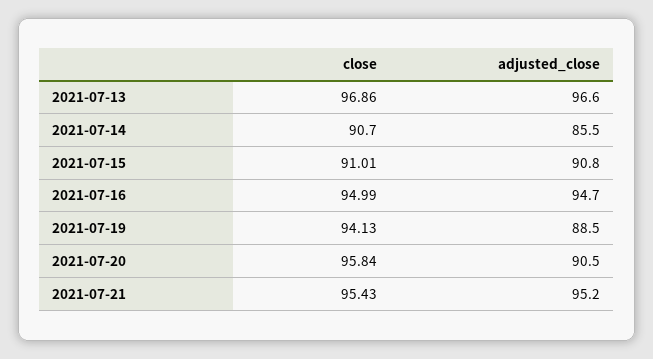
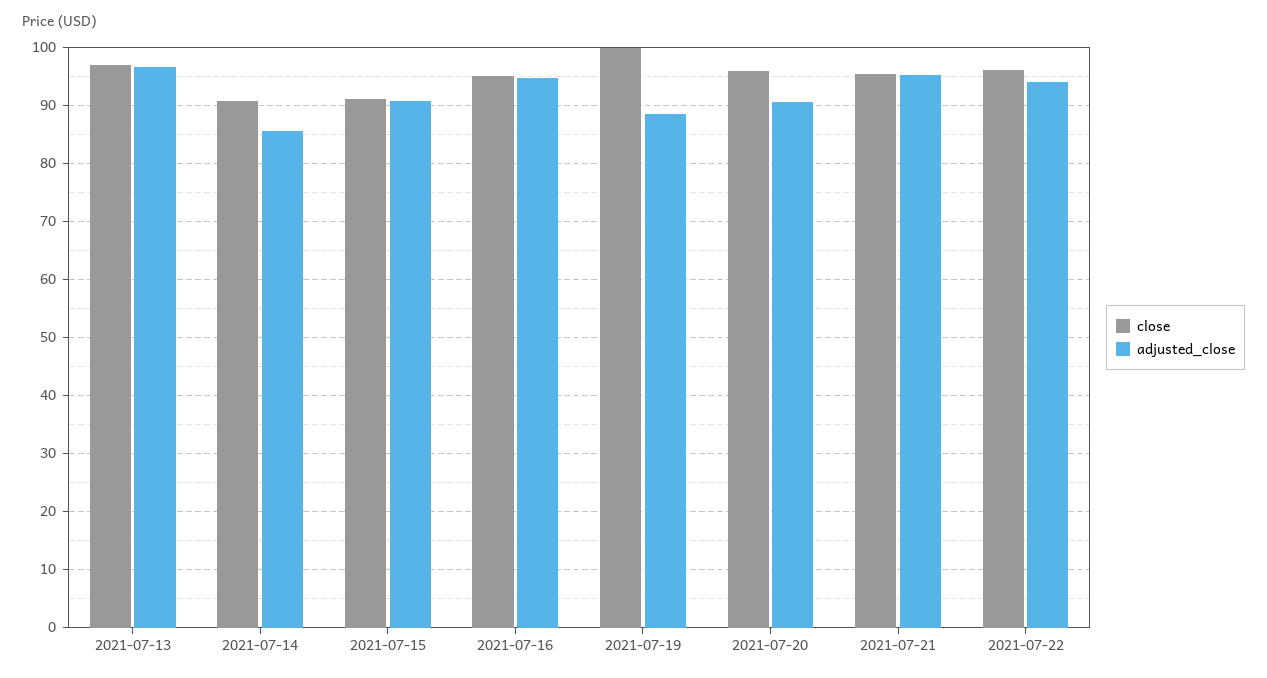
close, 2021-07-19: 94.13 -> 100
close, 2021-07-22: none -> 96
adjusted_close, 2021-07-22: none -> 94

